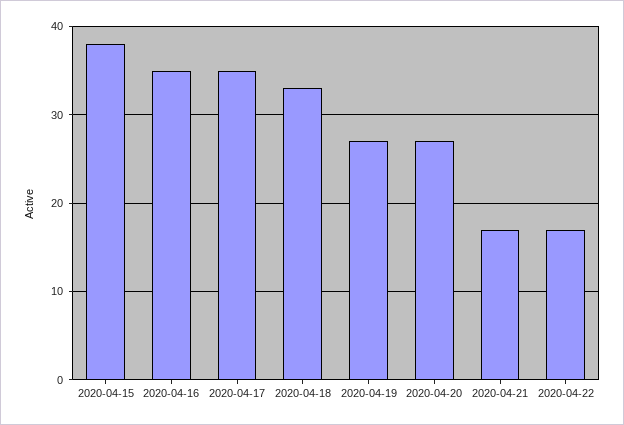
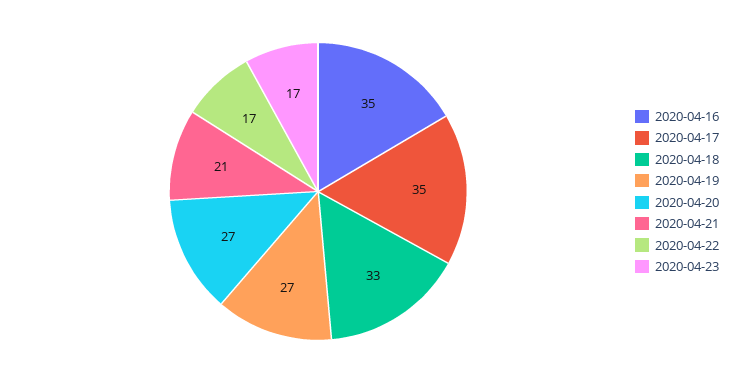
2020-04-15: 38 -> none
2020-04-21: 17 -> 21
2020-04-23: none -> 17

